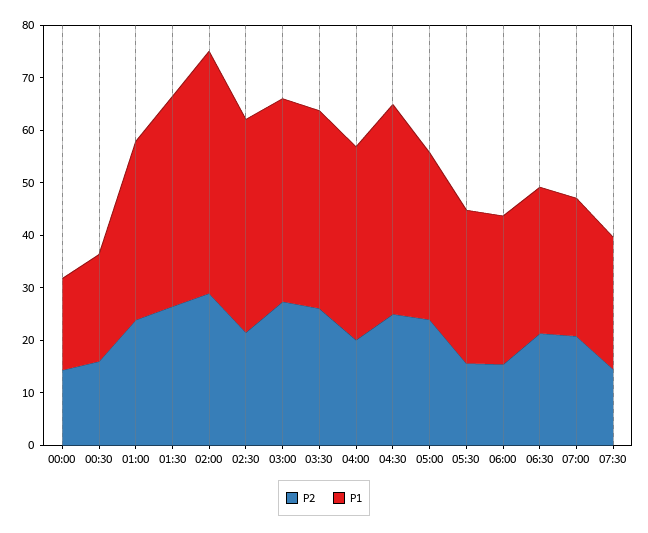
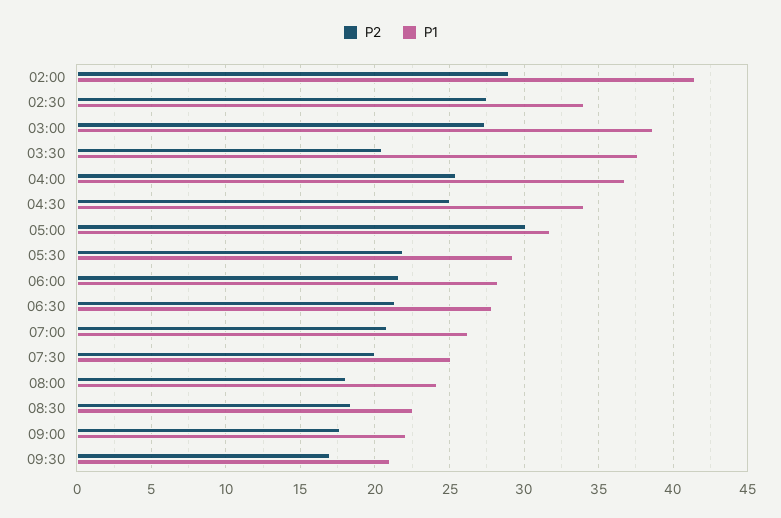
P2, 00:00: 14 -> none
P1, 00:00: 18 -> none
P2, 00:30: 16 -> none
P1, 00:30: 20 -> none
P2, 01:00: 24 -> none
P1, 01:00: 34 -> none
P2, 01:30: 26 -> none
P1, 01:30: 40 -> none
P1, 02:00: 46 -> 41.5
P2, 02:30: 22 -> 27.5
P1, 02:30: 40 -> 34
P2, 03:30: 26 -> 20.5
P2, 04:00: 20 -> 25.5
P1, 04:30: 40 -> 34
P2, 05:00: 24 -> 30
P2, 05:30: 16 -> 22
P2, 06:00: 16 -> 21.5
P2, 07:30: 14 -> 20
P2, 08:00: none -> 18
P1, 08:00: none -> 24
P2, 08:30: none -> 18.5
P1, 08:30: none -> 22.5
P2, 09:00: none -> 17.5
P1, 09:00: none -> 22
P2, 09:30: none -> 17
P1, 09:30: none -> 21

